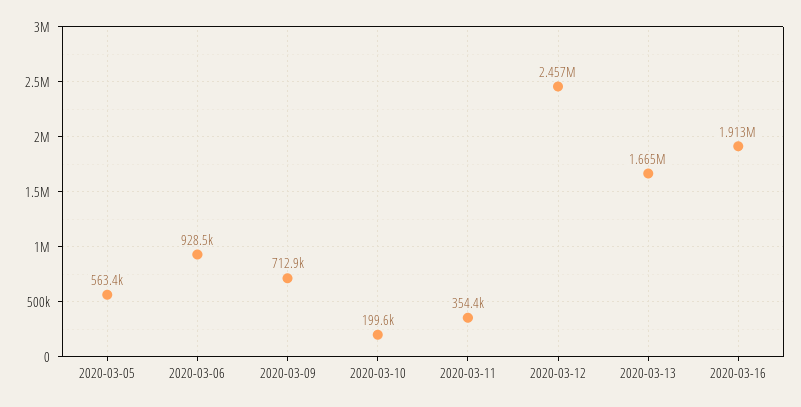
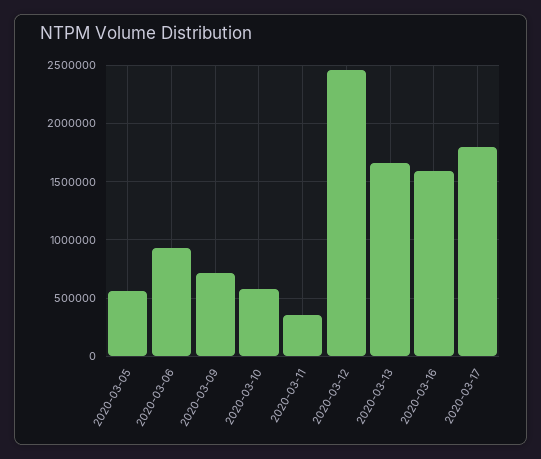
2020-03-10: 199600 -> 600000
2020-03-16: 1913000 -> 1600000
2020-03-17: none -> 1800000

